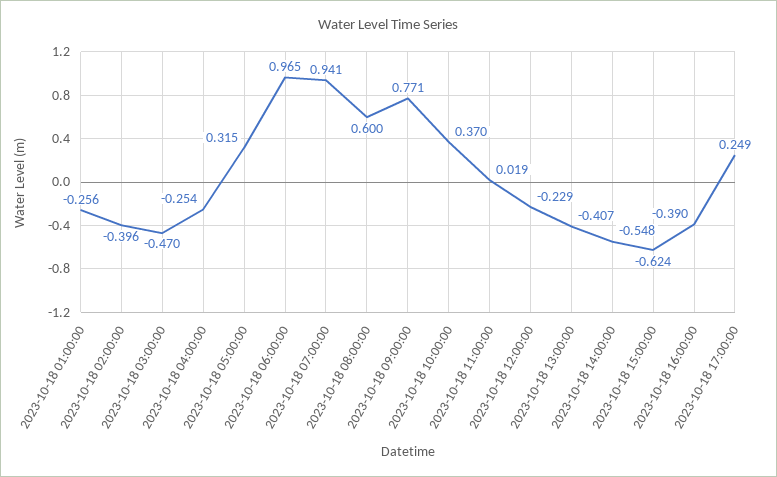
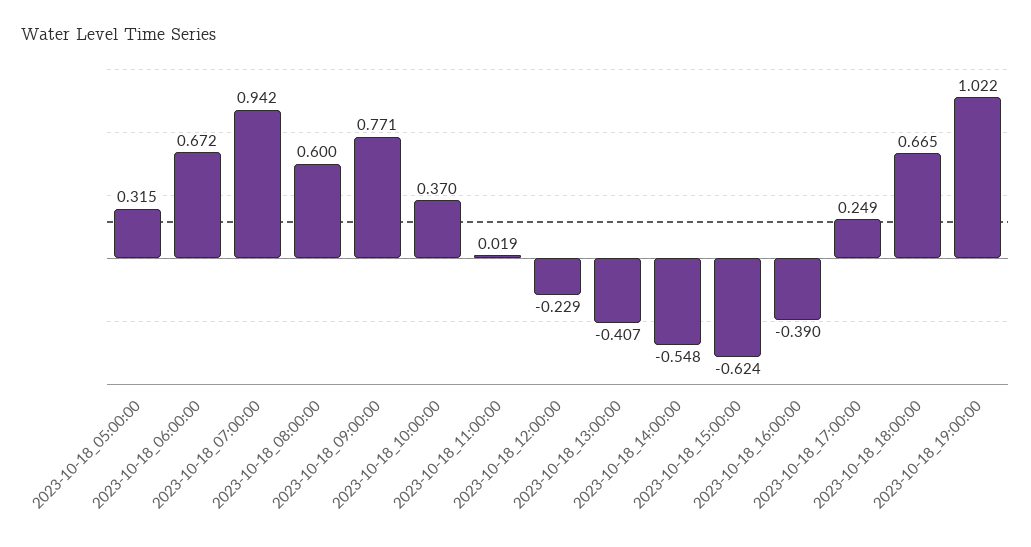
2023-10-18 01:00:00: -0.256 -> none
2023-10-18 02:00:00: -0.396 -> none
2023-10-18 03:00:00: -0.47 -> none
2023-10-18 04:00:00: -0.254 -> none
2023-10-18 06:00:00: 0.965 -> 0.672
2023-10-18 07:00:00: 0.941 -> 0.942
2023-10-18_18:00:00: none -> 0.665
2023-10-18_19:00:00: none -> 1.022

